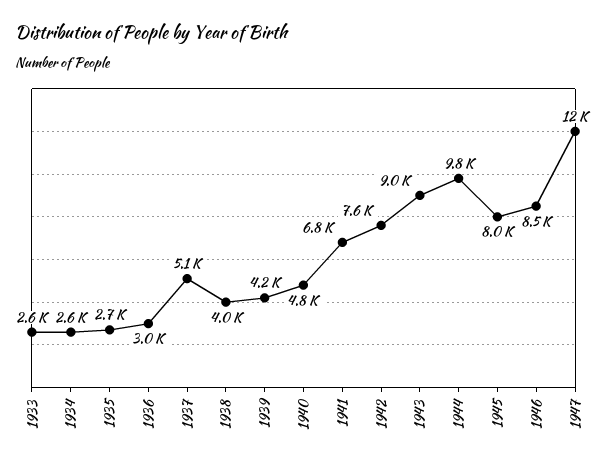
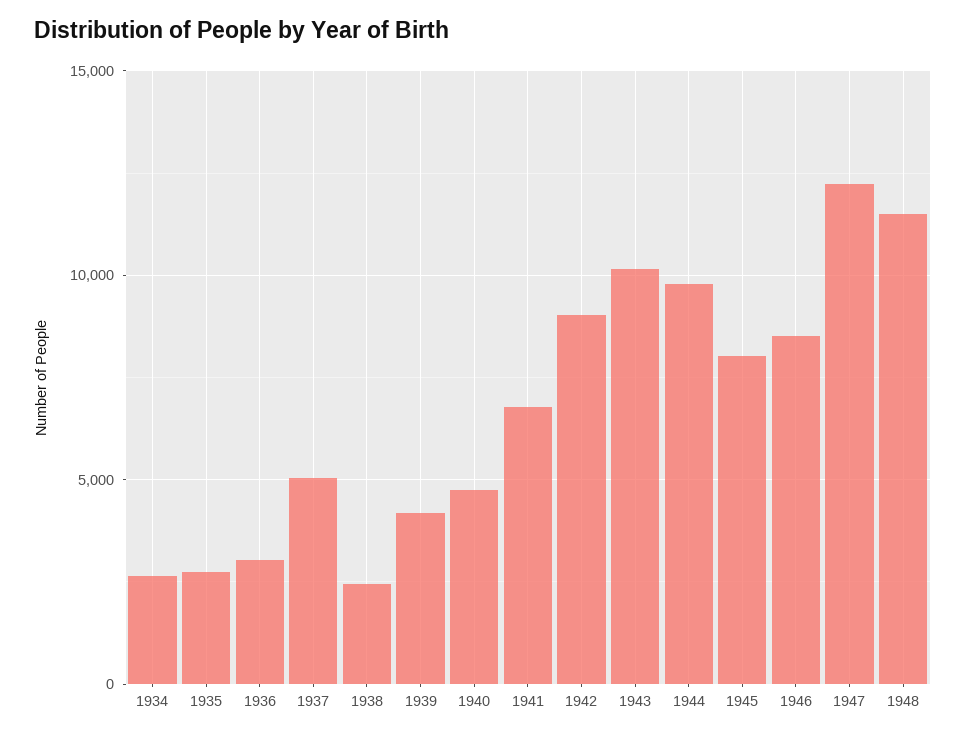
1933: 2600 -> none
1938: 4000 -> 2500
1942: 7600 -> 9000
1943: 9000 -> 10000
1948: none -> 11500

